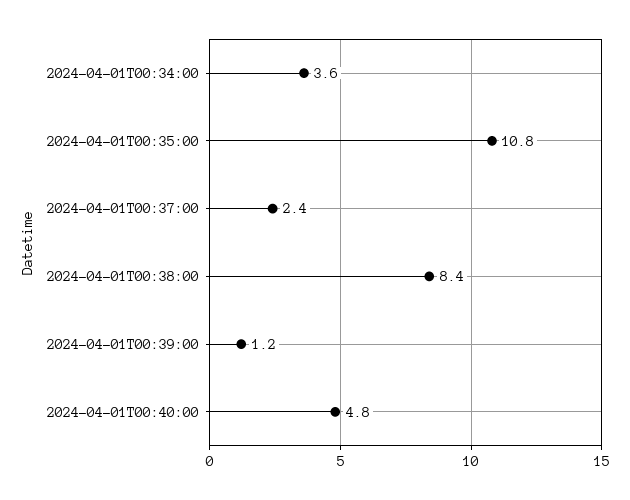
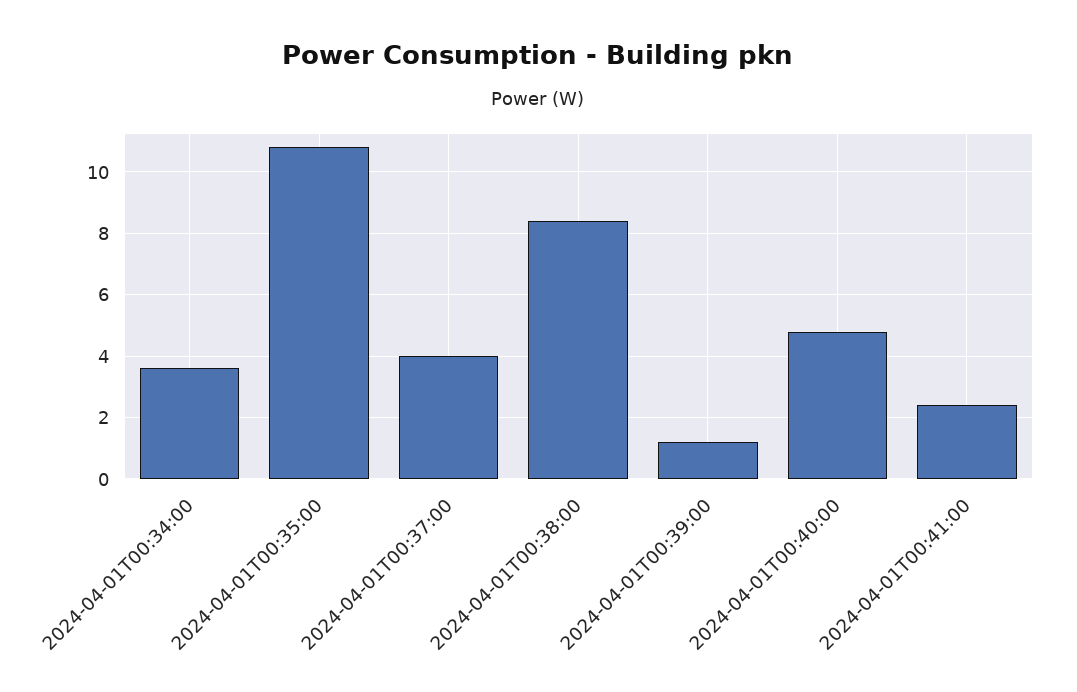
2024-04-01T00:37:00: 2.4 -> 4
2024-04-01T00:41:00: none -> 2.5

